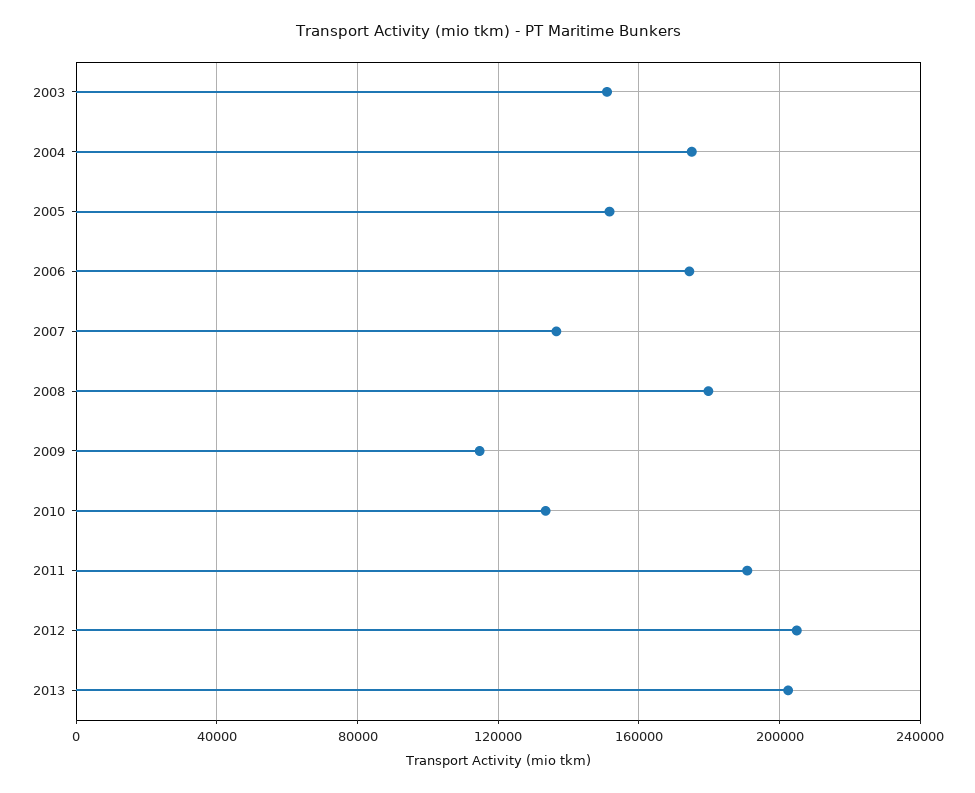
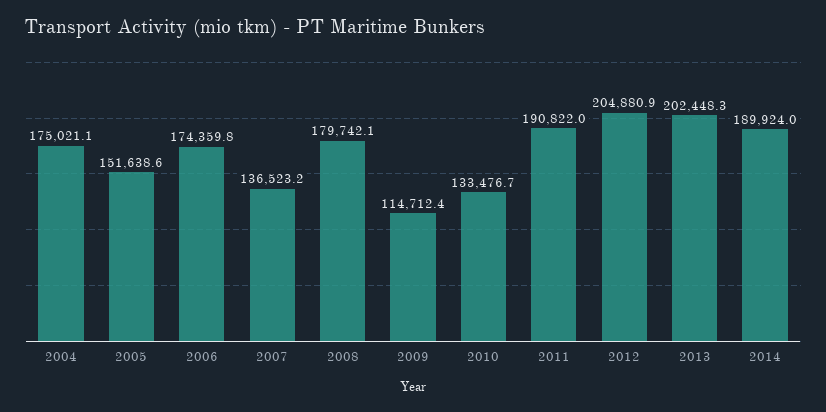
2003: 150000 -> none
2014: none -> 189924

